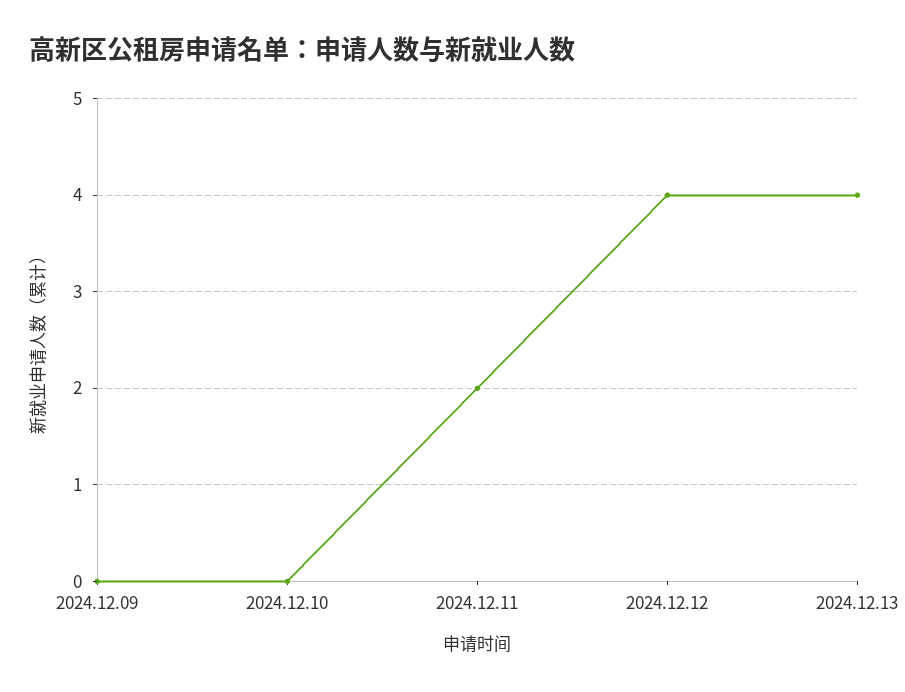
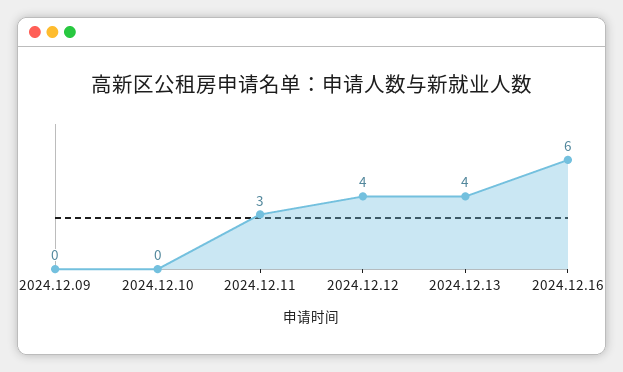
2024.12.11: 2 -> 3
2024.12.16: none -> 6

